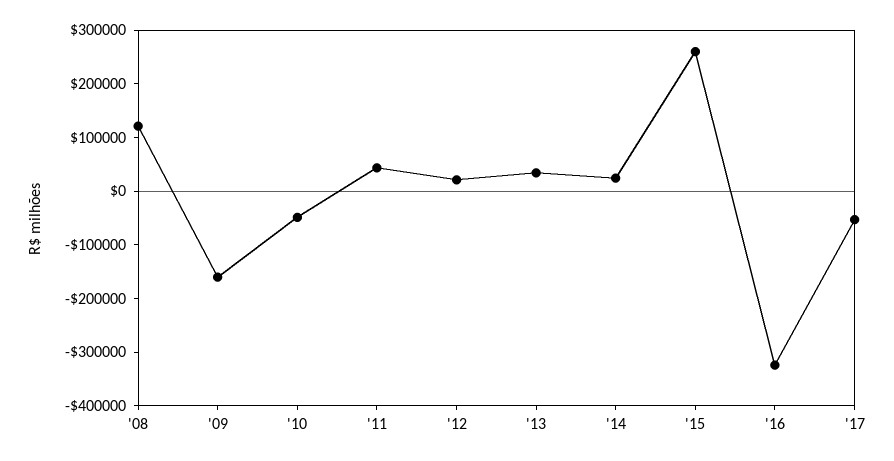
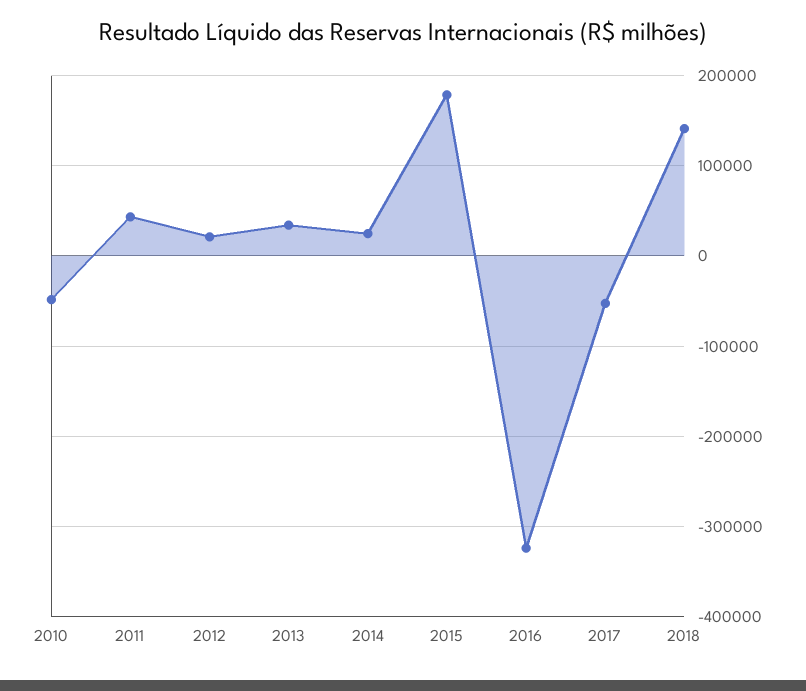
'08: 120000 -> none
'09: -160000 -> none
'15: 260000 -> 180000
2018: none -> 140000

